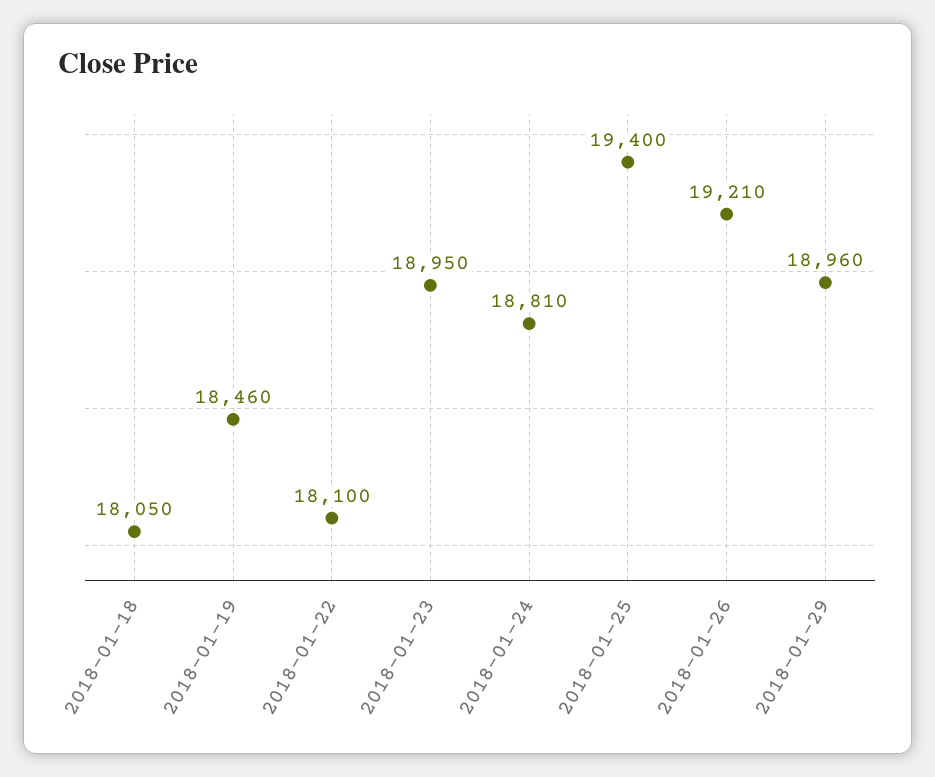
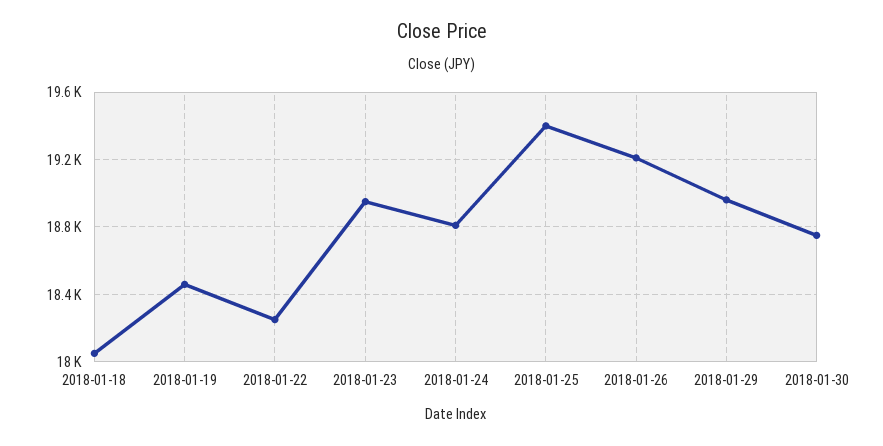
2018-01-22: 18100 -> 18250
2018-01-30: none -> 18750

